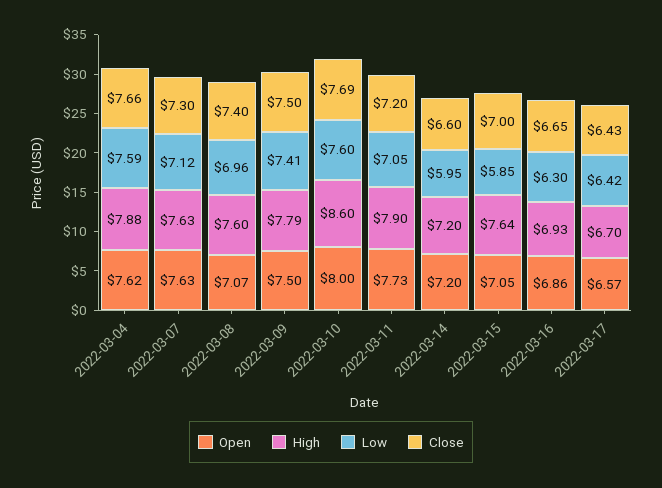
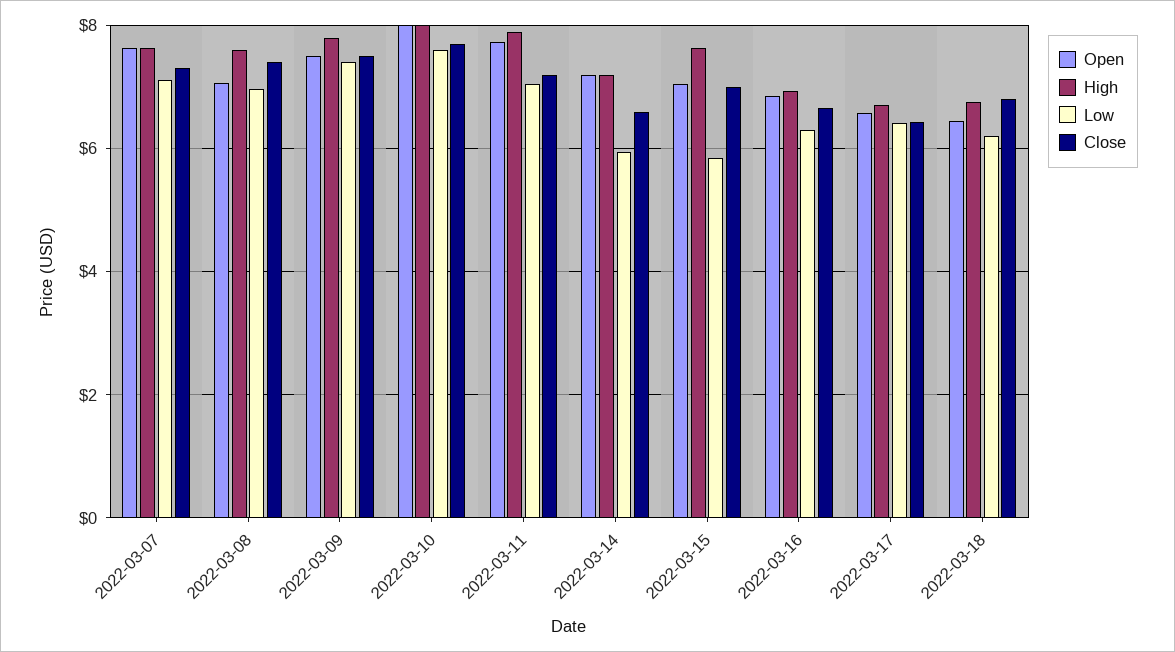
Open, 2022-03-04: 7.62 -> none
High, 2022-03-04: 7.88 -> none
Low, 2022-03-04: 7.59 -> none
Close, 2022-03-04: 7.66 -> none
High, 2022-03-10: 8.6 -> 8
Open, 2022-03-18: none -> 6.4
High, 2022-03-18: none -> 6.8
Low, 2022-03-18: none -> 6.2
Close, 2022-03-18: none -> 6.8

